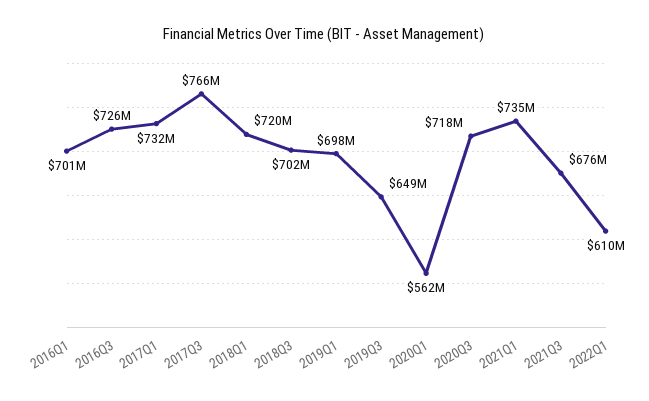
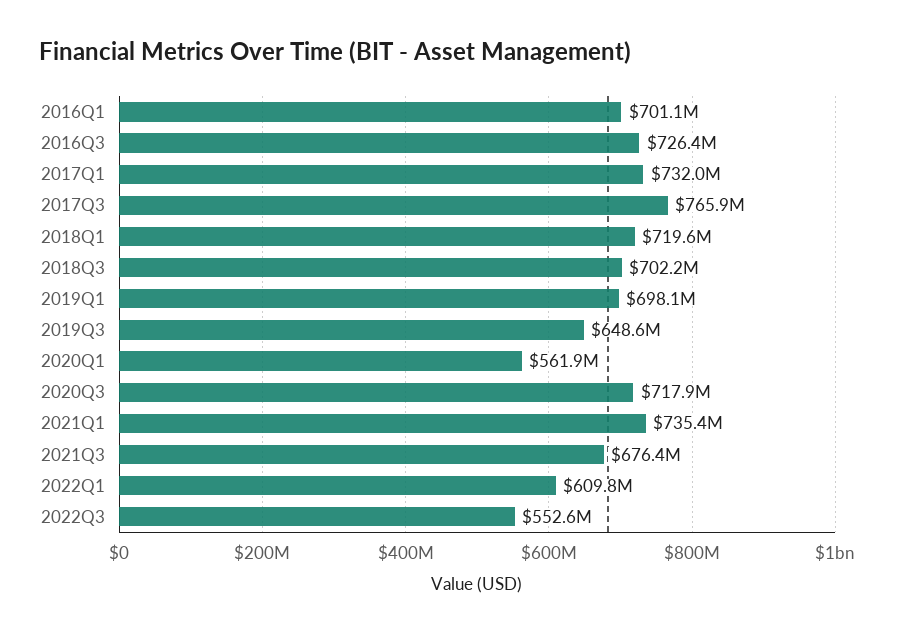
2022Q3: none -> 552600000

